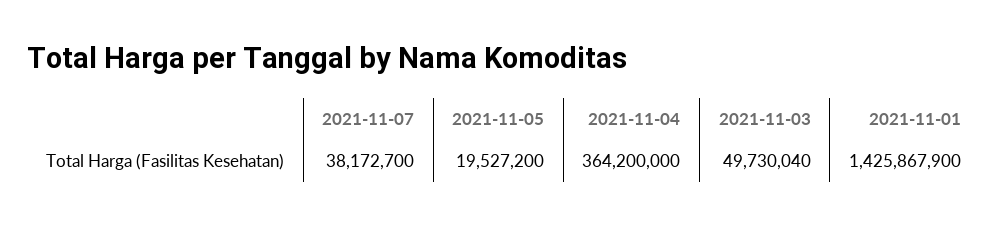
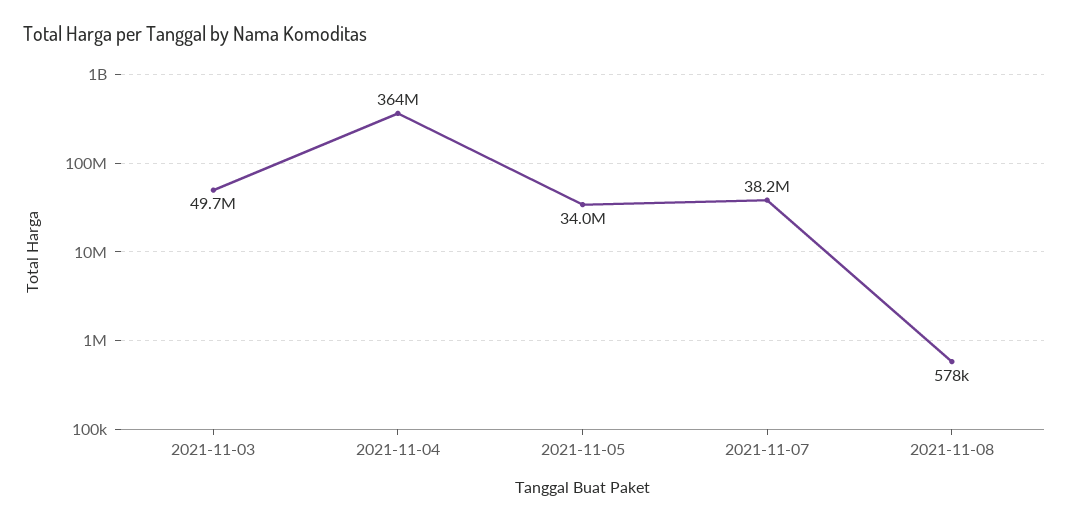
2021-11-05: 19527200 -> 34000000
2021-11-01: 1425867900 -> none
2021-11-08: none -> 578000

